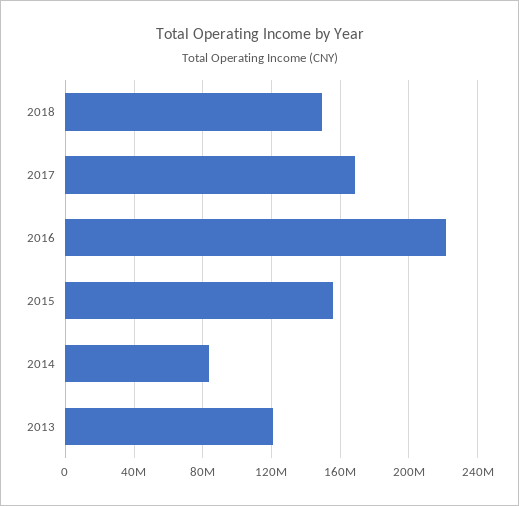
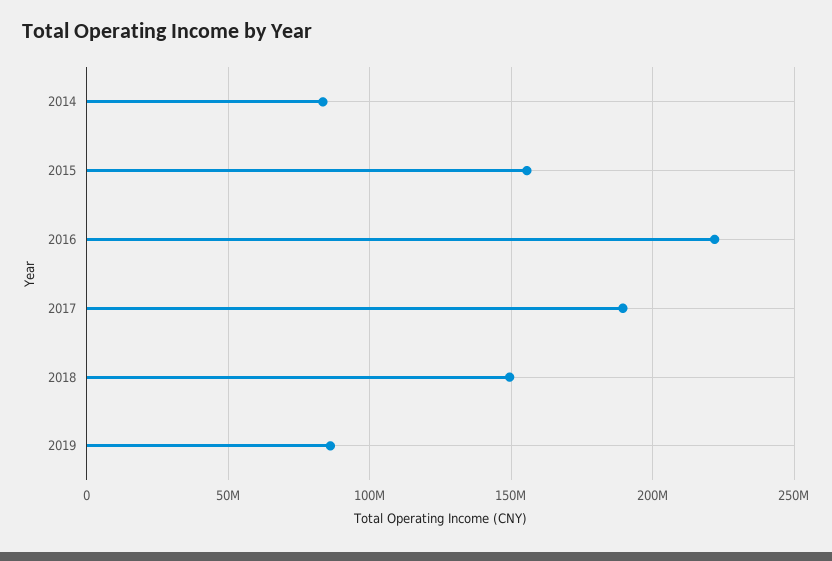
2017: 170000000 -> 190000000
2013: 120000000 -> none
2019: none -> 85000000

